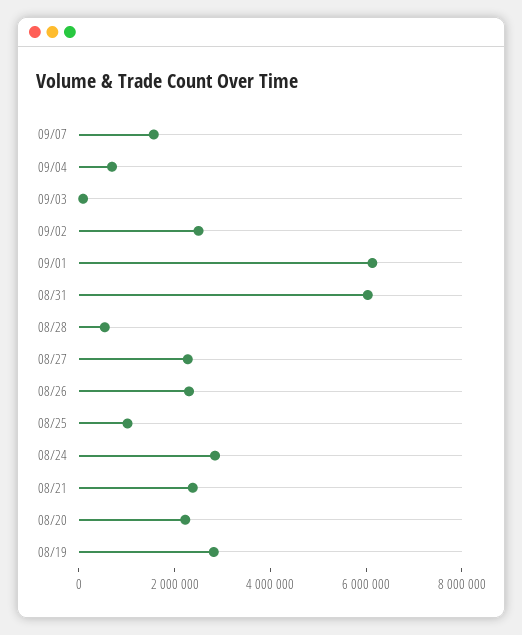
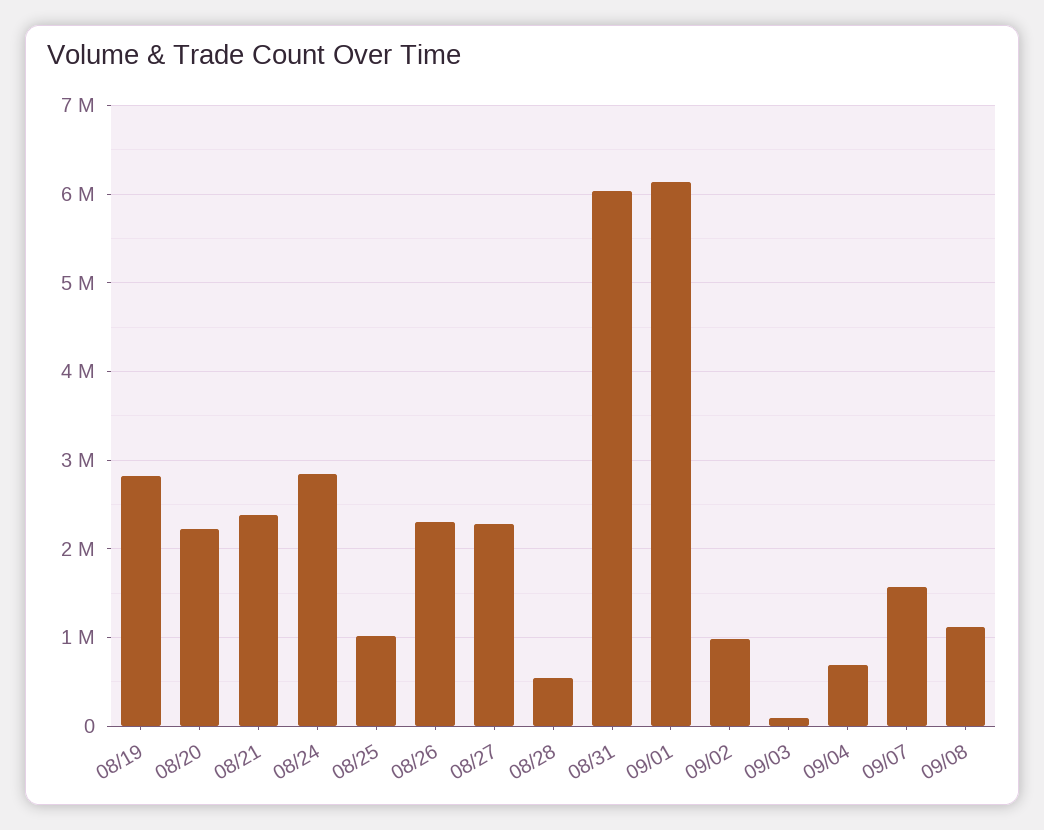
09/02: 2500000 -> 1000000
09/08: none -> 1100000

